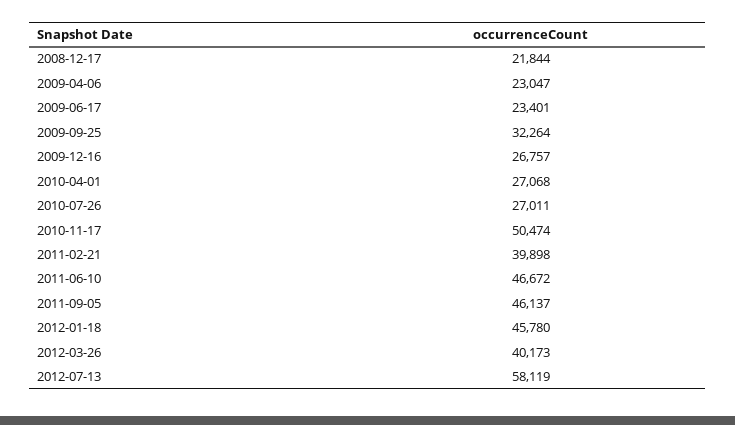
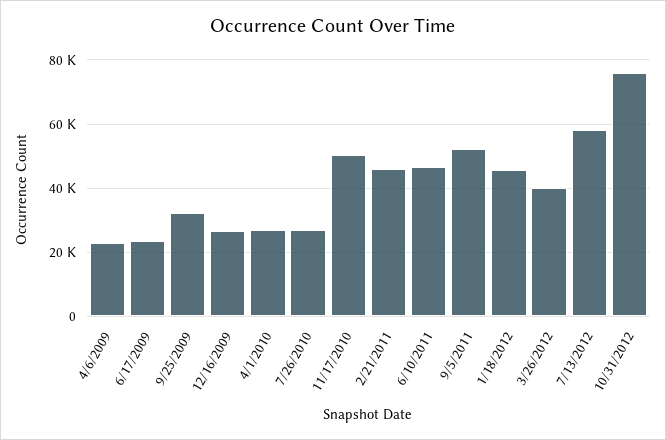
2008-12-17: 21844 -> none
2011-02-21: 39898 -> 46000
2011-09-05: 46137 -> 52000
10/31/2012: none -> 76000

